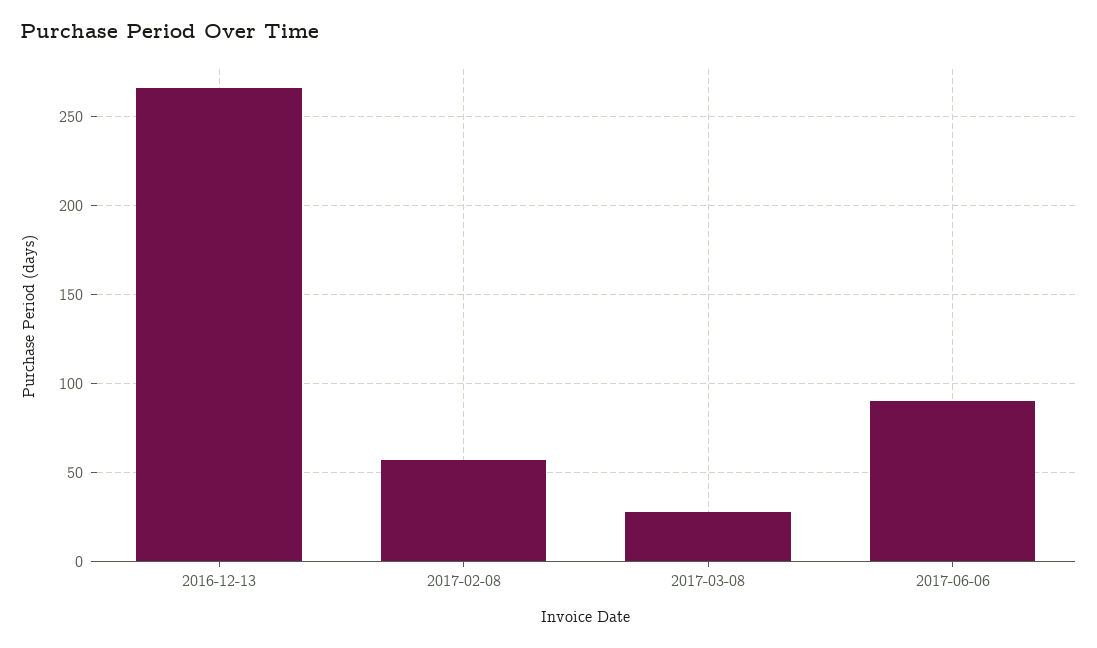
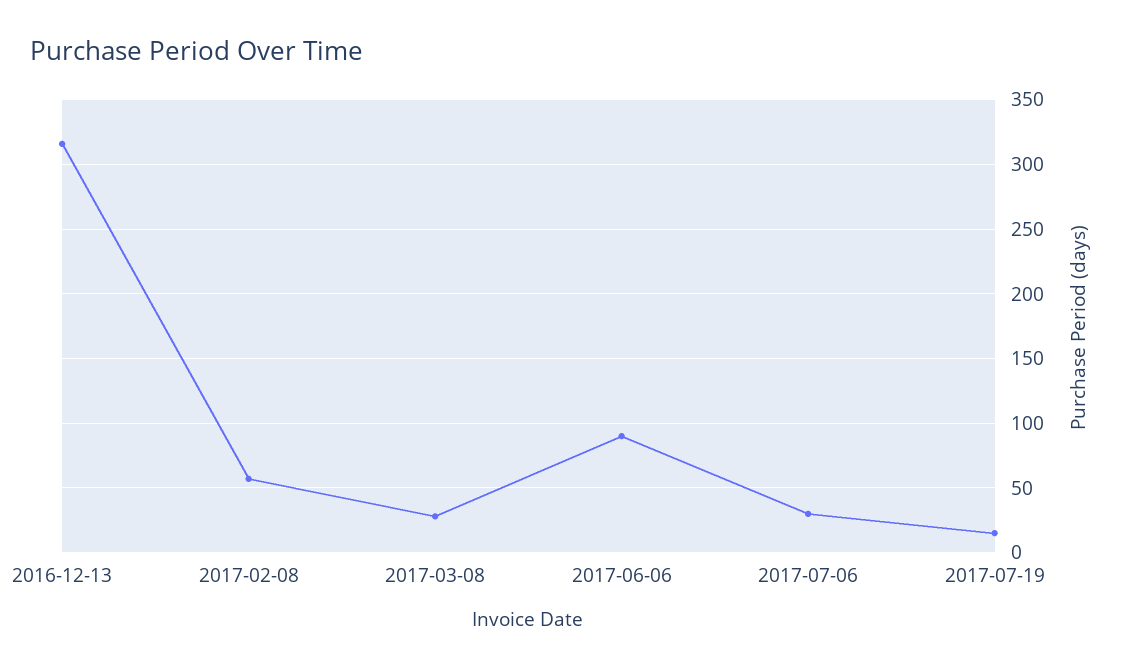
2016-12-13: 265 -> 315
2017-07-06: none -> 30
2017-07-19: none -> 15

